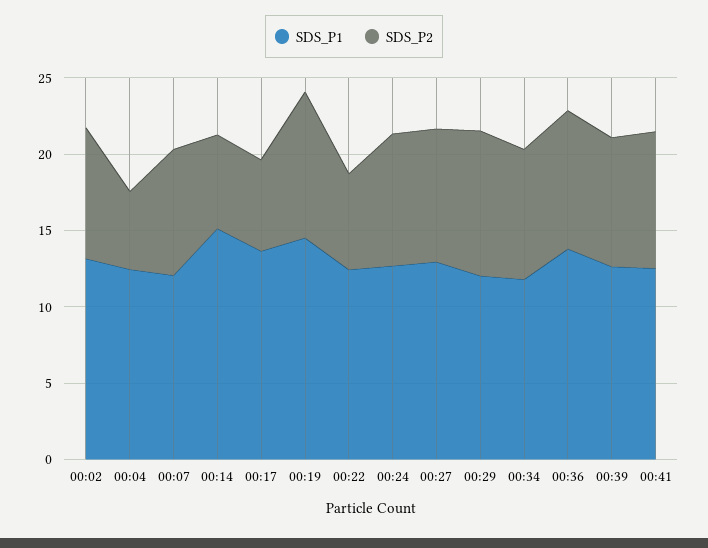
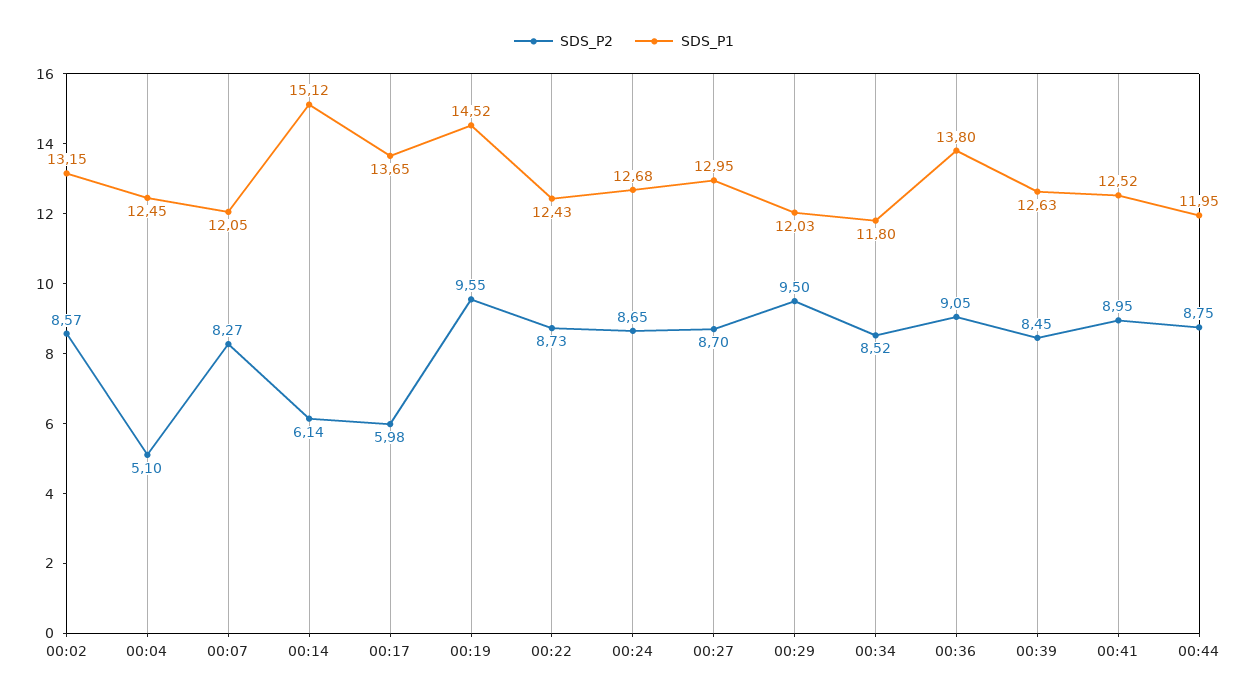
SDS_P2, 00:22: 6 -> 8.73
SDS_P2, 00:44: none -> 8.75
SDS_P1, 00:44: none -> 11.95

